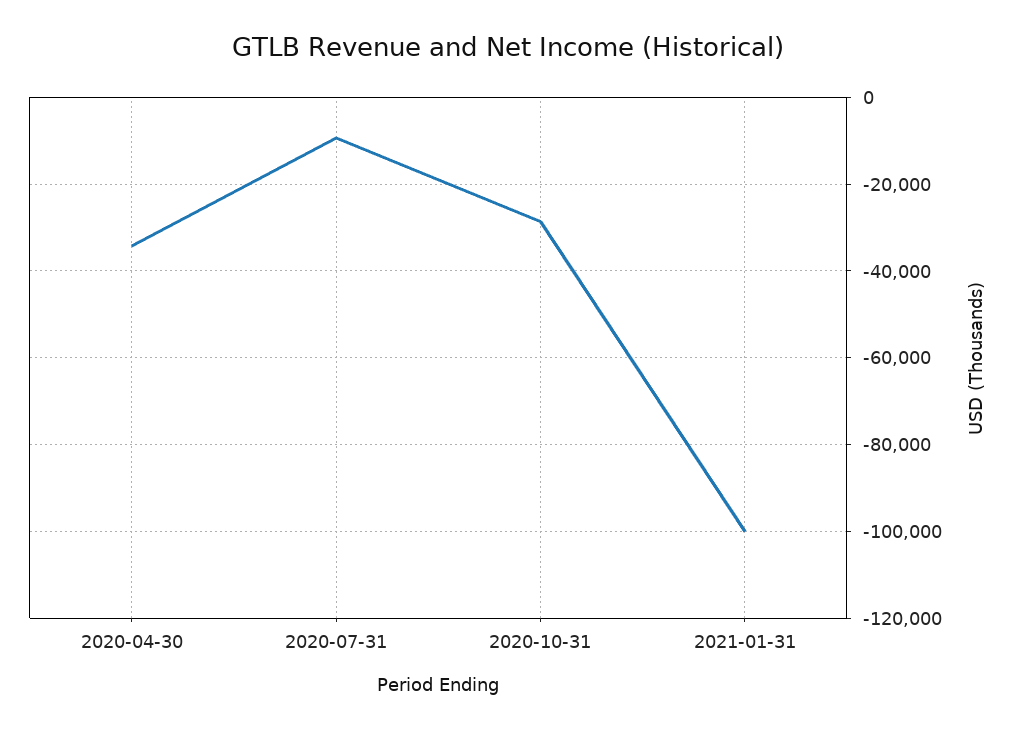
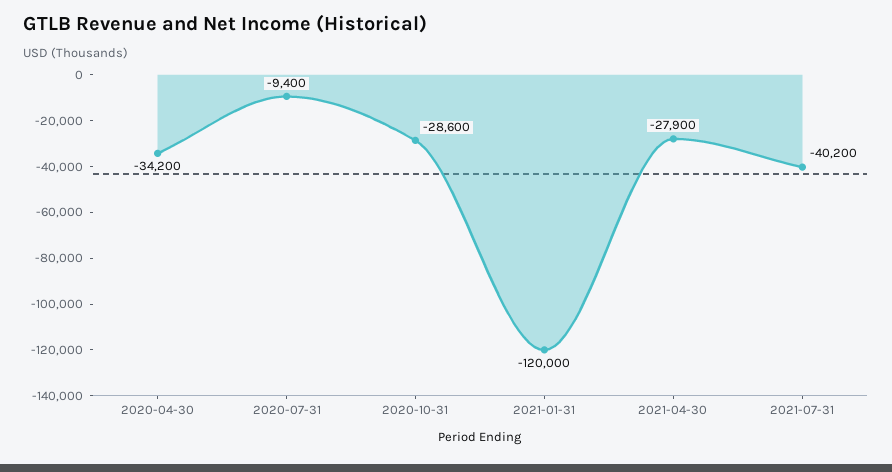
2021-01-31: -100000 -> -120000
2021-04-30: none -> -27900
2021-07-31: none -> -40200

